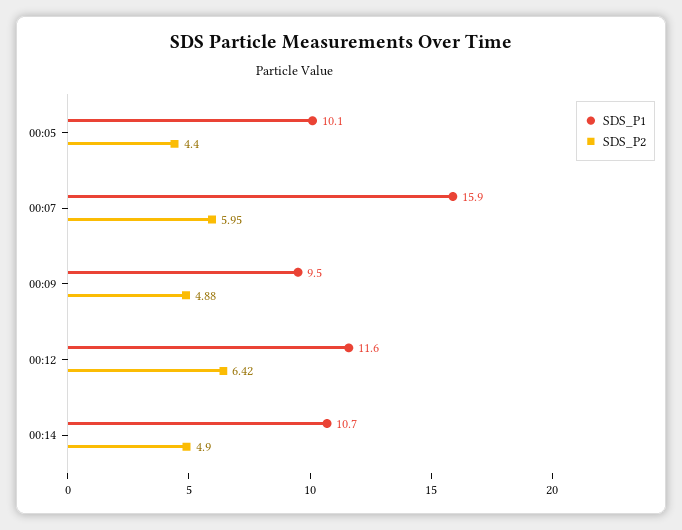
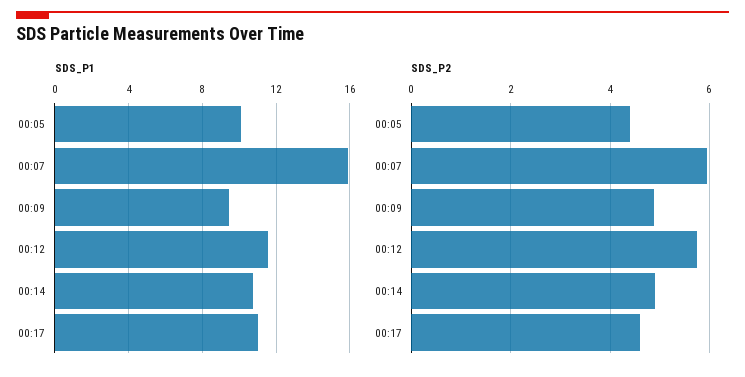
SDS_P2, 00:12: 6.42 -> 5.8
SDS_P1, 00:17: none -> 11
SDS_P2, 00:17: none -> 4.6

